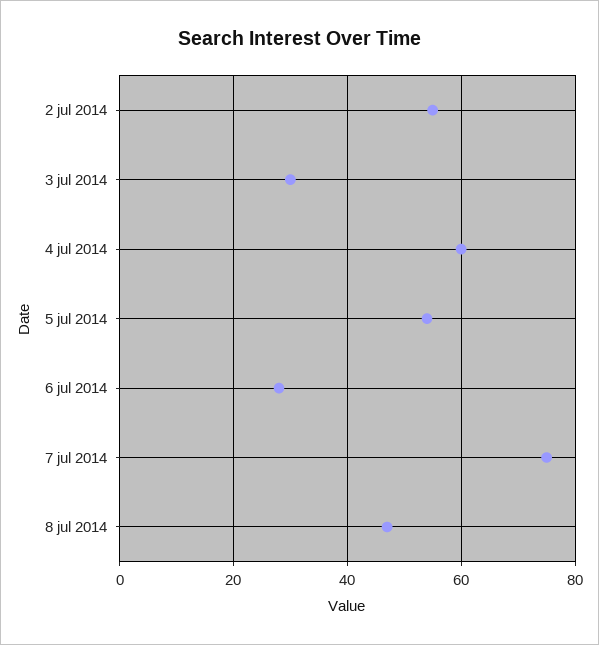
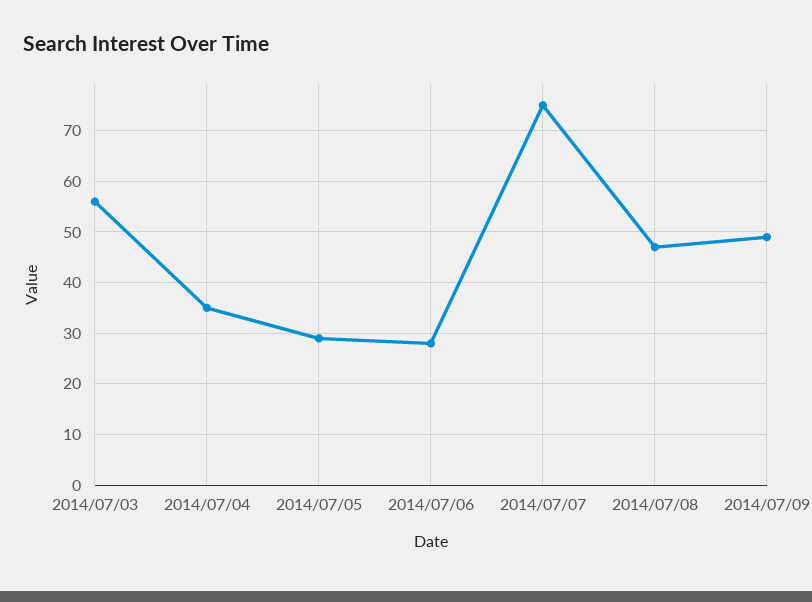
2 jul 2014: 55 -> none
3 jul 2014: 30 -> 55
4 jul 2014: 60 -> 35
5 jul 2014: 55 -> 30
2014/07/09: none -> 50

